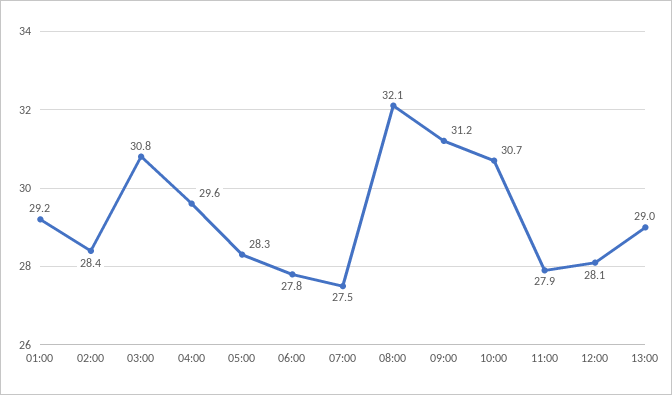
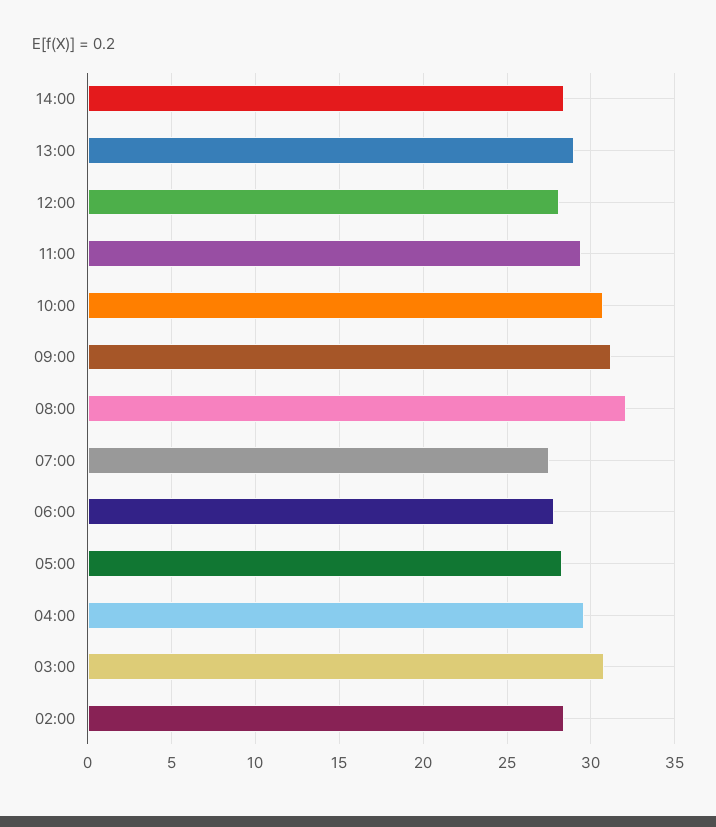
01:00: 29.2 -> none
11:00: 27.9 -> 29.5
14:00: none -> 28.5

